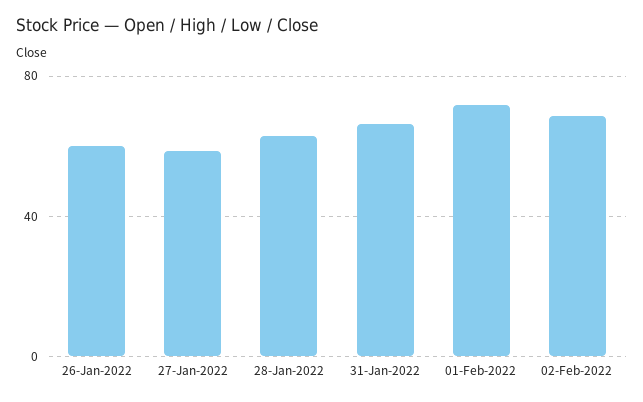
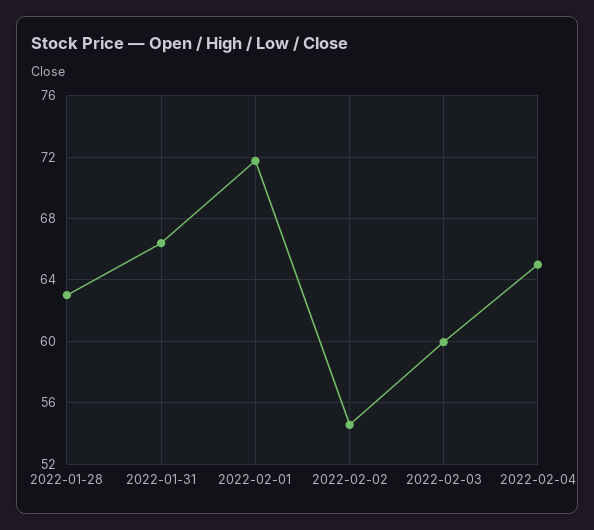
26-Jan-2022: 60 -> none
27-Jan-2022: 60 -> none
02-Feb-2022: 70 -> 54.5
2022-02-03: none -> 60
2022-02-04: none -> 65

